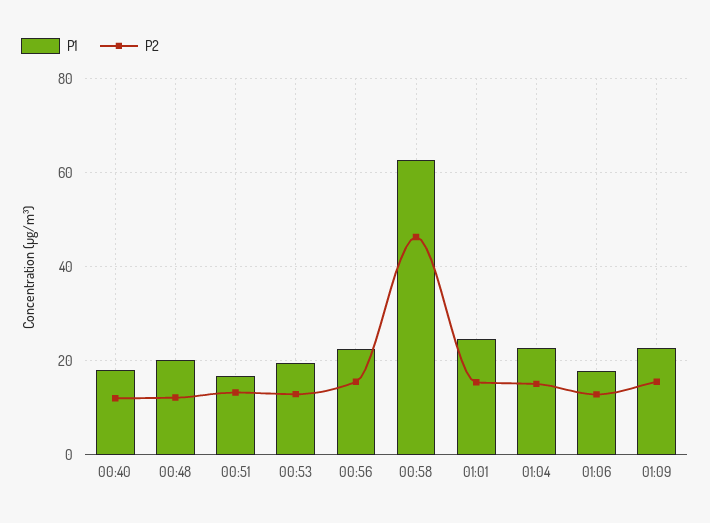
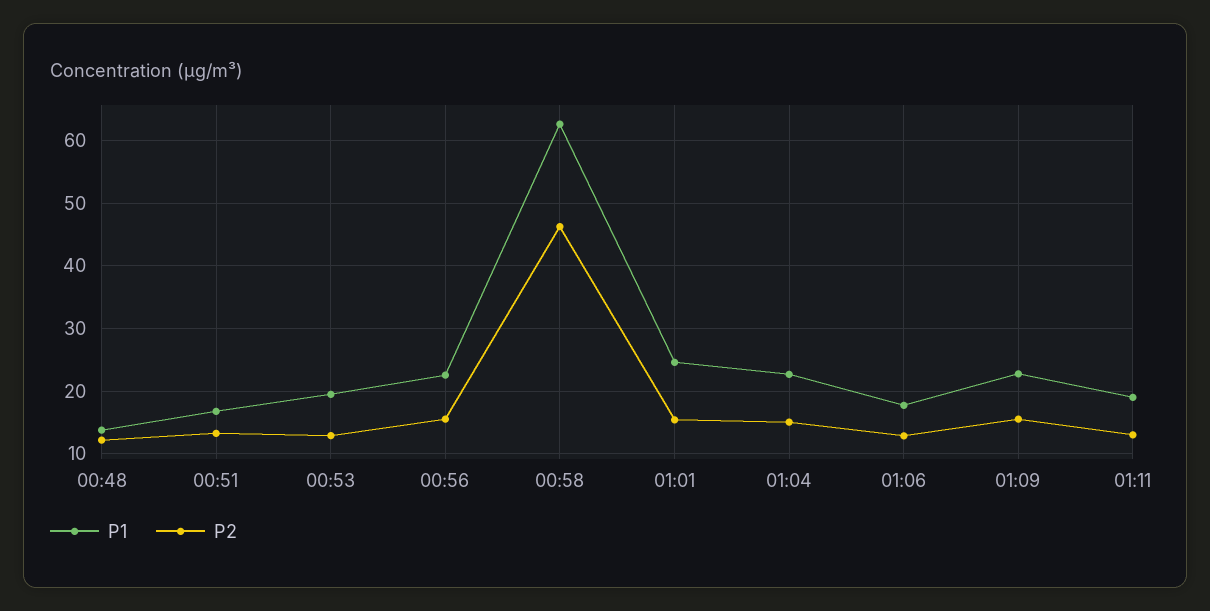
P1, 00:40: 18 -> none
P2, 00:40: 12 -> none
P1, 00:48: 20 -> 14
P1, 01:11: none -> 19
P2, 01:11: none -> 13

